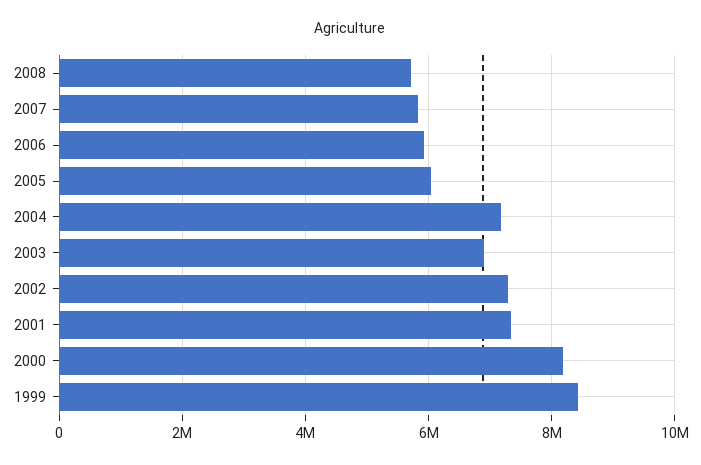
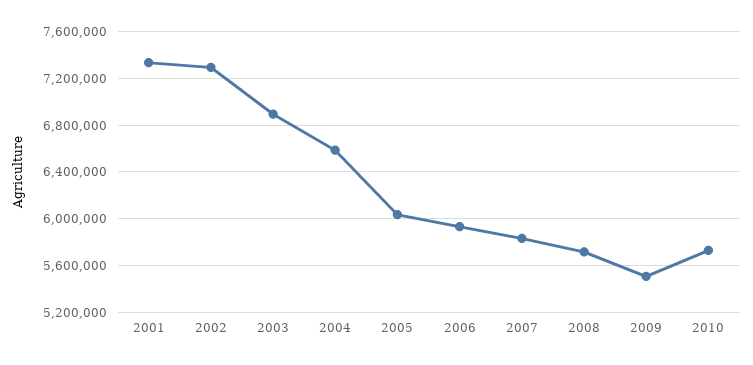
2004: 7200000 -> 6600000
2000: 8200000 -> none
1999: 8400000 -> none
2009: none -> 5500000
2010: none -> 5700000

